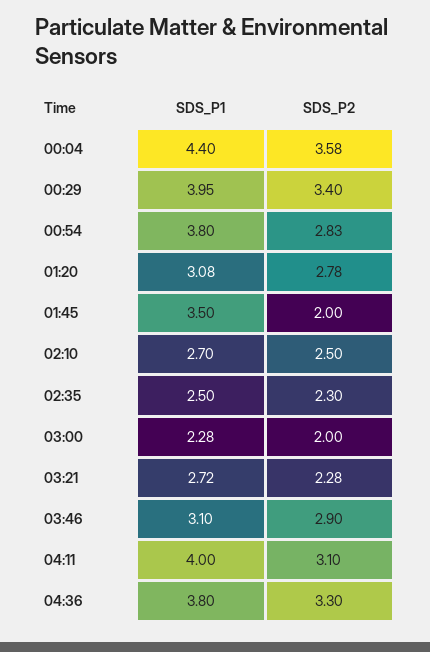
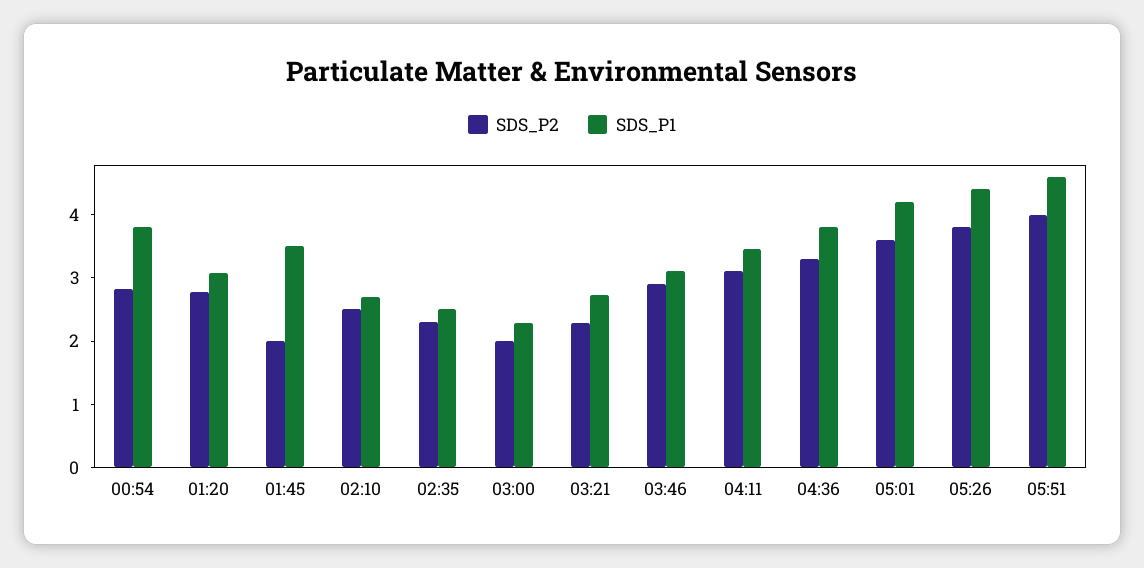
SDS_P1, 00:04: 4.4 -> none
SDS_P2, 00:04: 3.58 -> none
SDS_P1, 00:29: 3.95 -> none
SDS_P2, 00:29: 3.4 -> none
SDS_P1, 04:11: 4 -> 3.4
SDS_P2, 05:01: none -> 3.6
SDS_P1, 05:01: none -> 4.2
SDS_P2, 05:26: none -> 3.8
SDS_P1, 05:26: none -> 4.4
SDS_P2, 05:51: none -> 4
SDS_P1, 05:51: none -> 4.6

